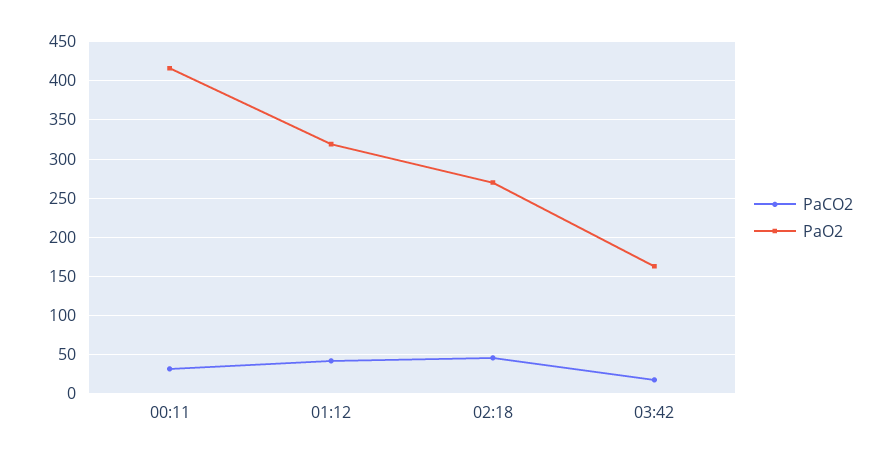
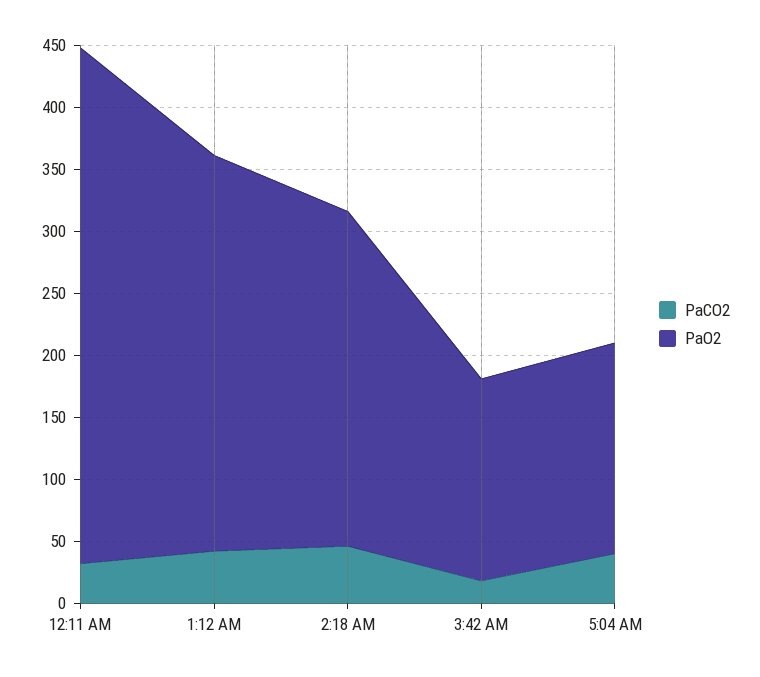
PaCO2, 5:04 AM: none -> 40
PaO2, 5:04 AM: none -> 170

